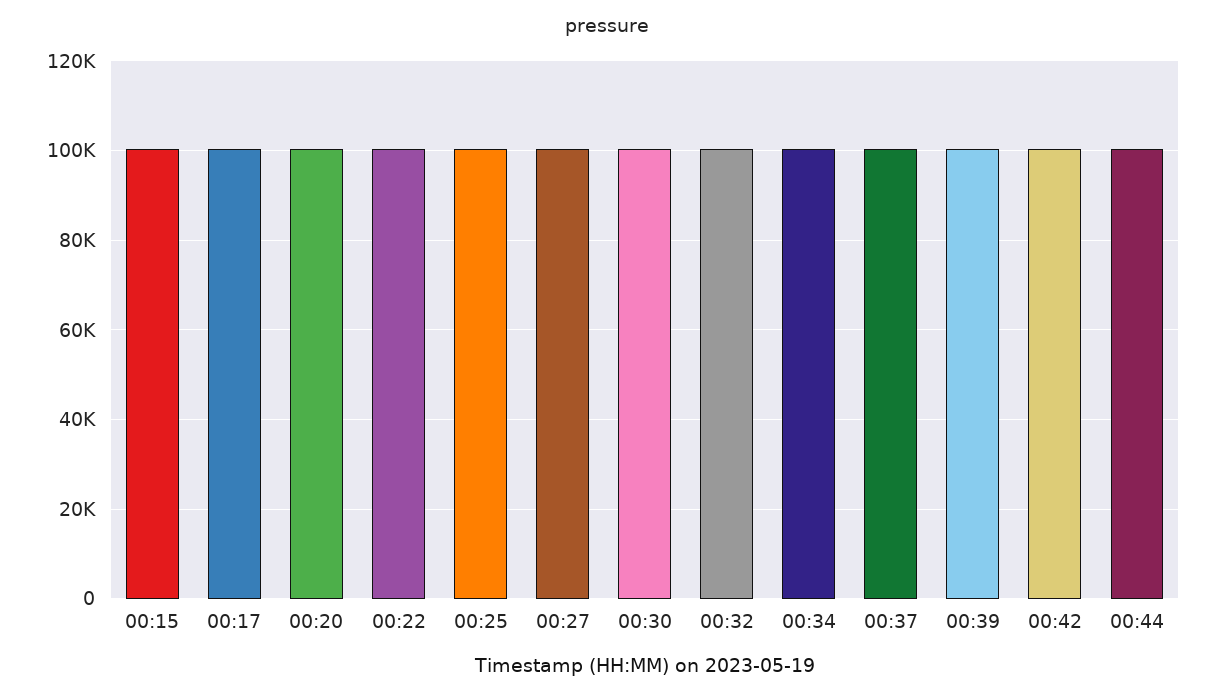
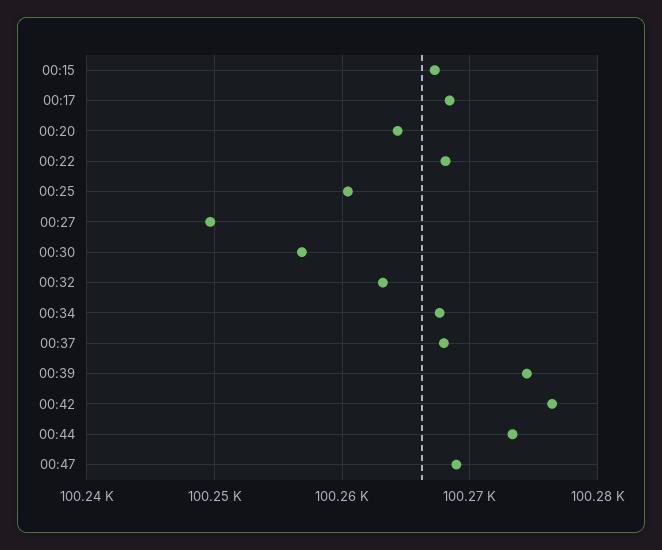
00:47: none -> 100269

